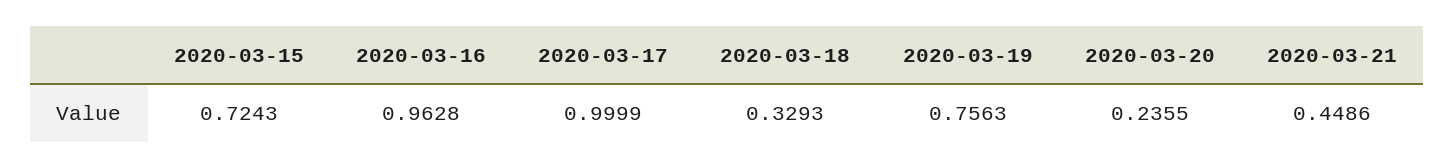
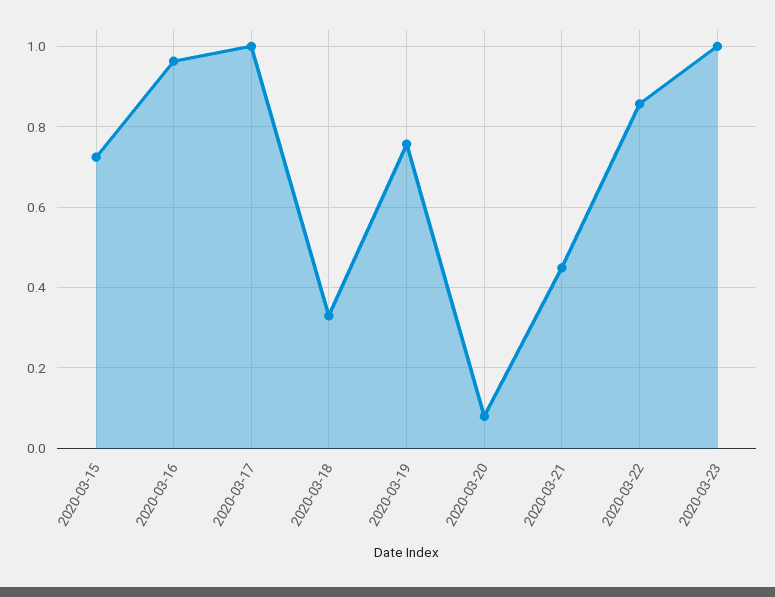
2020-03-20: 0.2355 -> 0.08
2020-03-22: none -> 0.86
2020-03-23: none -> 1

